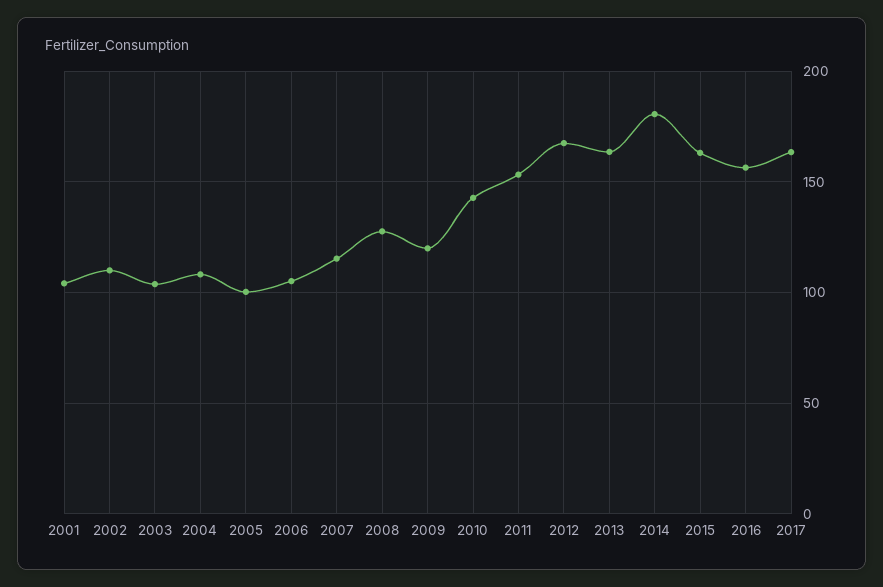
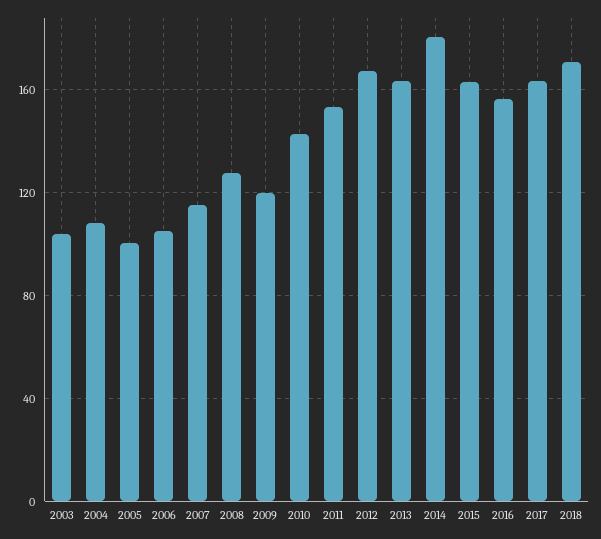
2001: 105 -> none
2002: 110 -> none
2018: none -> 170

